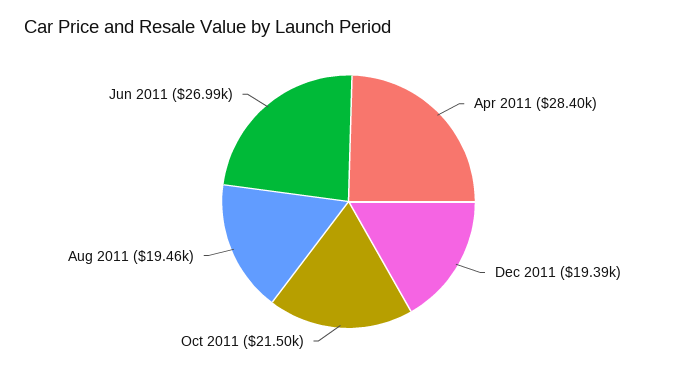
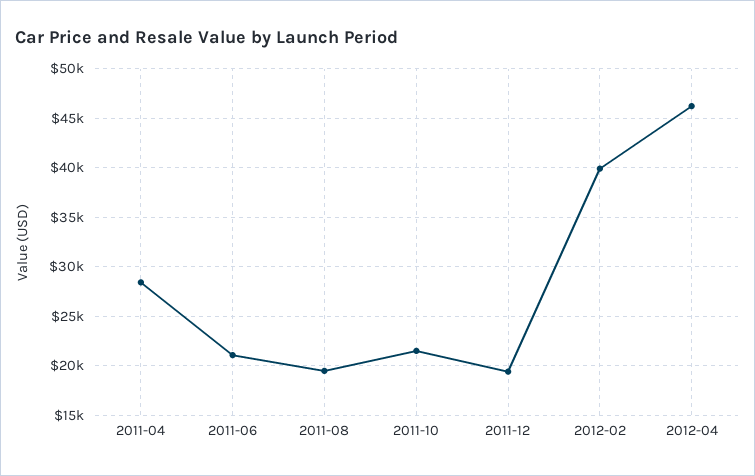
Jun 2011: 26990 -> 21000
2012-02: none -> 40000
2012-04: none -> 46000

